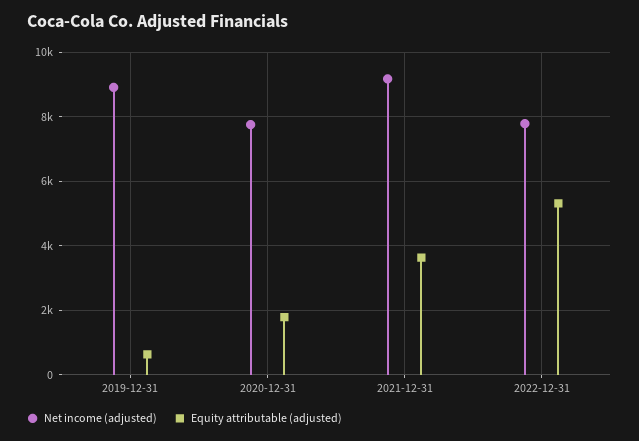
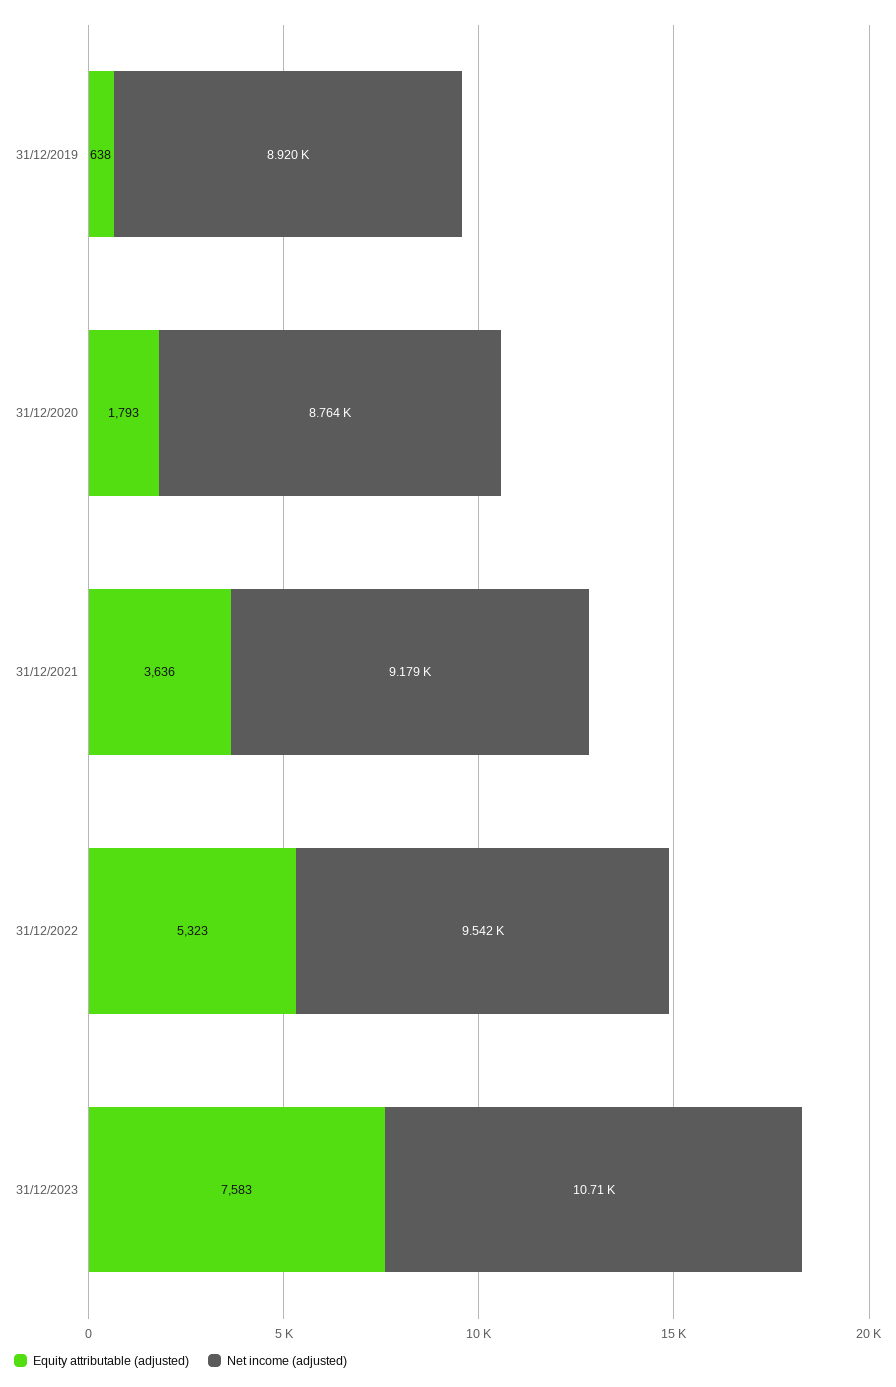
Net income (adjusted), 2020-12-31: 7800 -> 8764
Net income (adjusted), 2022-12-31: 7800 -> 9542
Equity attributable (adjusted), 31/12/2023: none -> 7583
Net income (adjusted), 31/12/2023: none -> 10710

